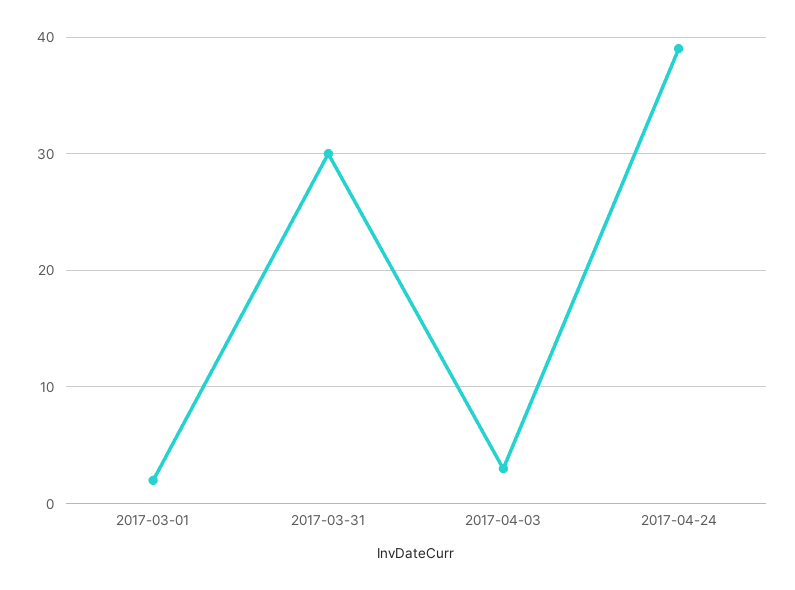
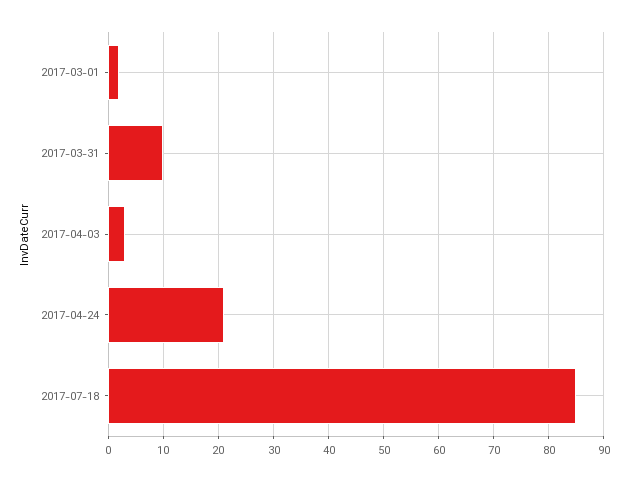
2017-03-31: 30 -> 10
2017-04-24: 39 -> 20
2017-07-18: none -> 85

